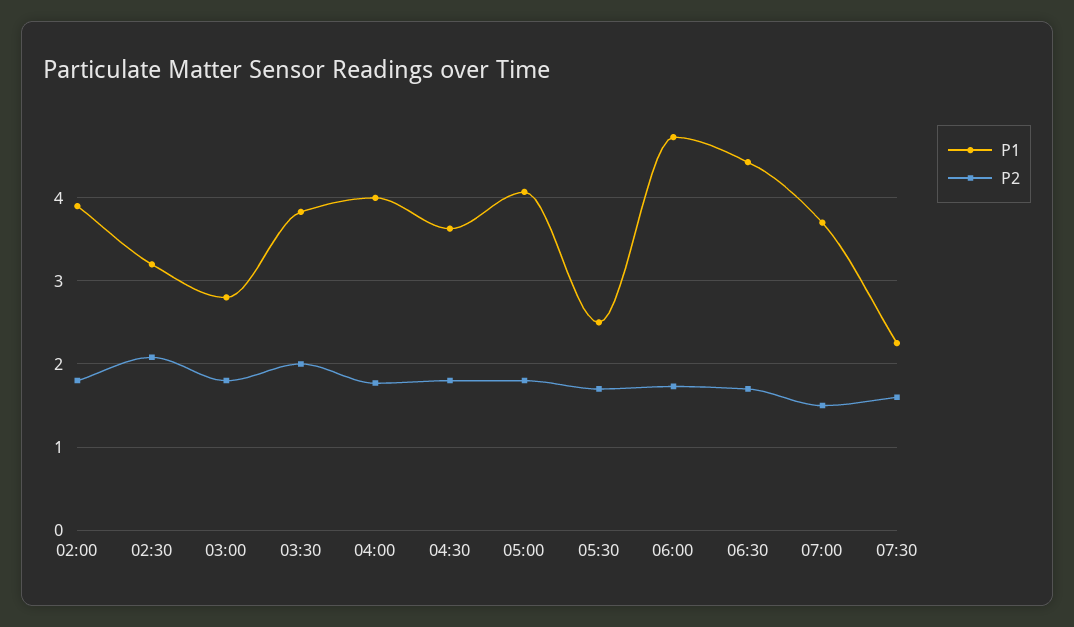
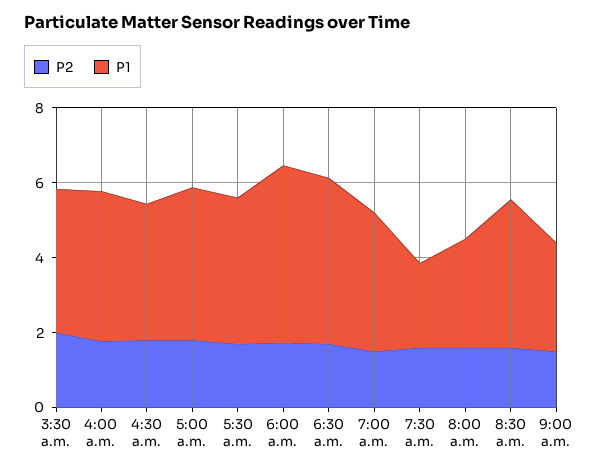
P1, 02:00: 3.9 -> none
P2, 02:00: 1.8 -> none
P1, 02:30: 3.2 -> none
P2, 02:30: 2.1 -> none
P1, 03:00: 2.8 -> none
P2, 03:00: 1.8 -> none
P1, 05:30: 2.5 -> 4
P2, 8:00 a.m.: none -> 1.5
P1, 8:00 a.m.: none -> 3
P2, 8:30 a.m.: none -> 1.5
P1, 8:30 a.m.: none -> 4
P2, 9:00 a.m.: none -> 1.5
P1, 9:00 a.m.: none -> 3

